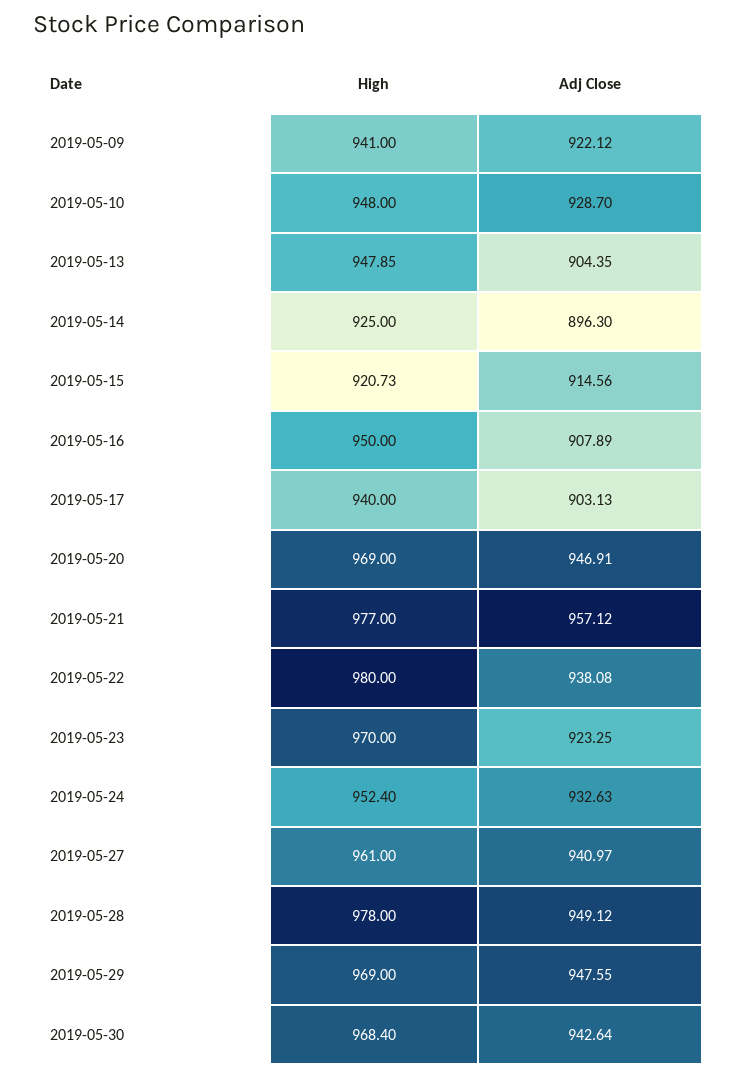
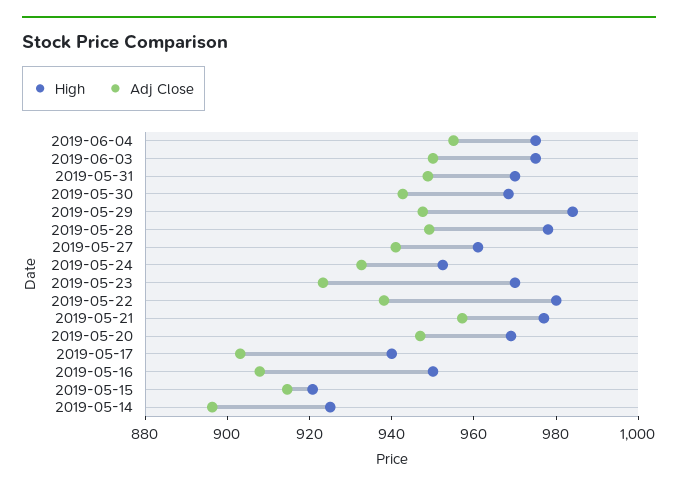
High, 2019-05-09: 941 -> none
Adj Close, 2019-05-09: 922.12 -> none
High, 2019-05-10: 948 -> none
Adj Close, 2019-05-10: 928.7 -> none
High, 2019-05-13: 947.85 -> none
Adj Close, 2019-05-13: 904.35 -> none
High, 2019-05-29: 969 -> 985
High, 2019-06-04: none -> 975
Adj Close, 2019-06-04: none -> 955
High, 2019-06-03: none -> 975
Adj Close, 2019-06-03: none -> 950
High, 2019-05-31: none -> 970
Adj Close, 2019-05-31: none -> 950

